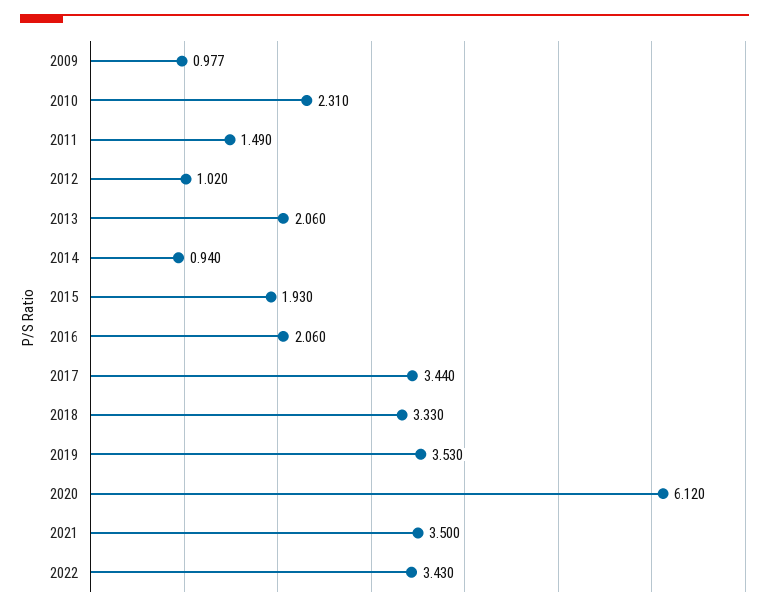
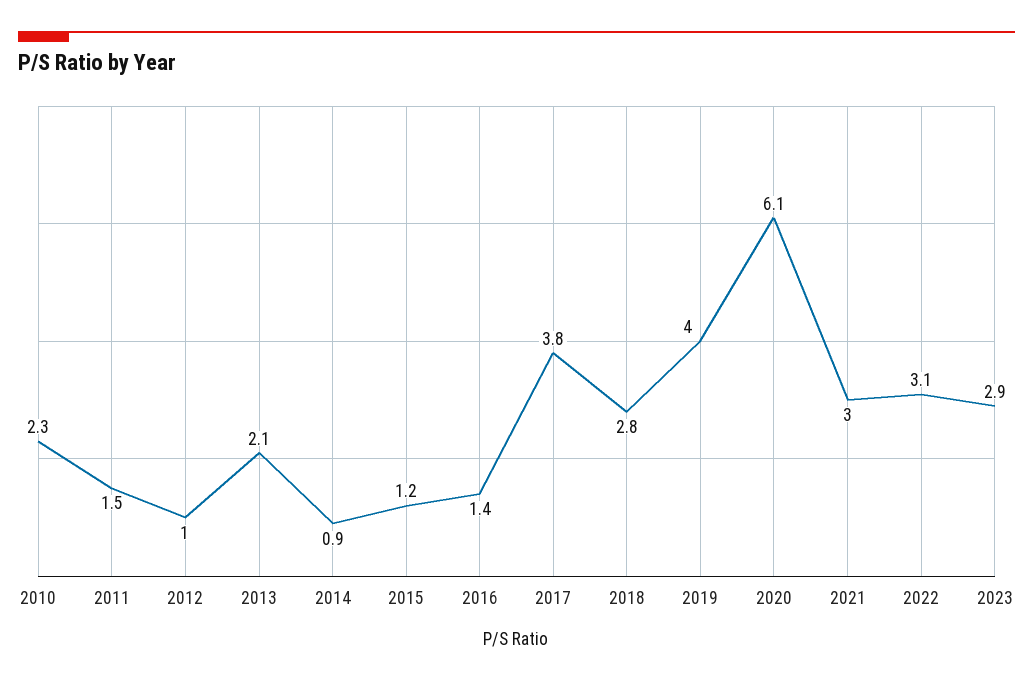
2009: 0.977 -> none
2015: 1.93 -> 1.2
2016: 2.06 -> 1.4
2017: 3.44 -> 3.8
2018: 3.33 -> 2.8
2019: 3.53 -> 4
2021: 3.5 -> 3
2022: 3.43 -> 3.1
2023: none -> 2.9

